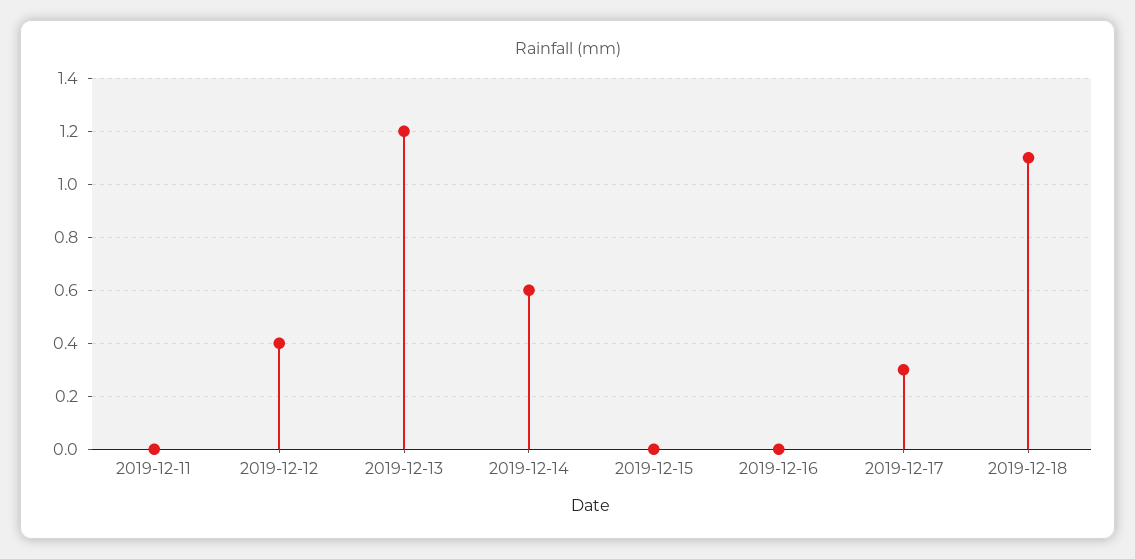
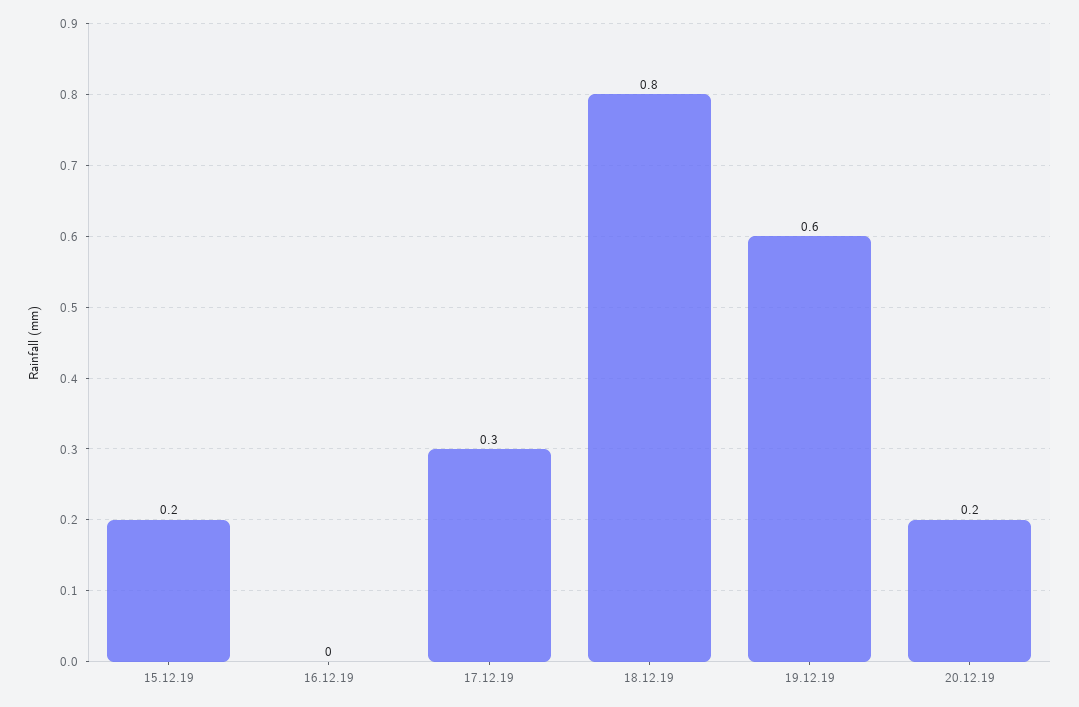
2019-12-11: 0 -> none
2019-12-12: 0.4 -> none
2019-12-13: 1.2 -> none
2019-12-14: 0.6 -> none
2019-12-15: 0 -> 0.2
2019-12-18: 1.1 -> 0.8
19.12.19: none -> 0.6
20.12.19: none -> 0.2

